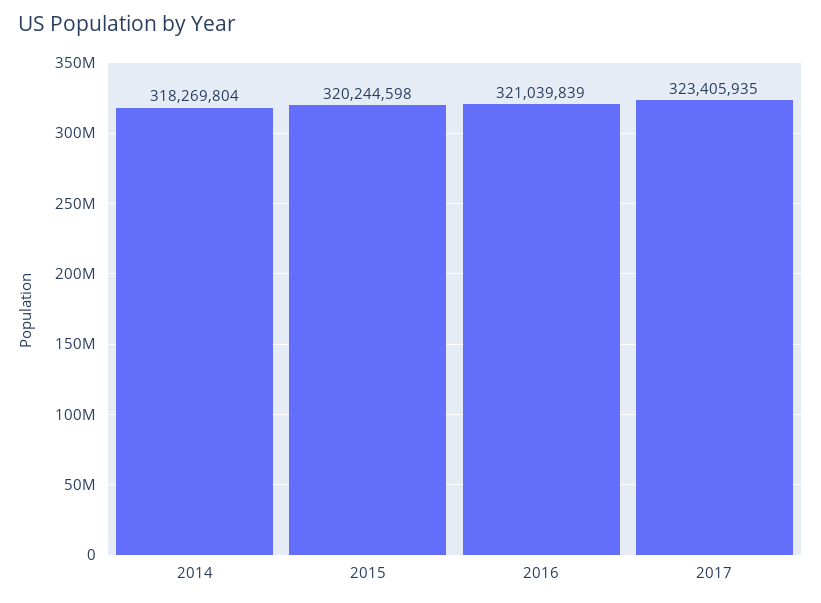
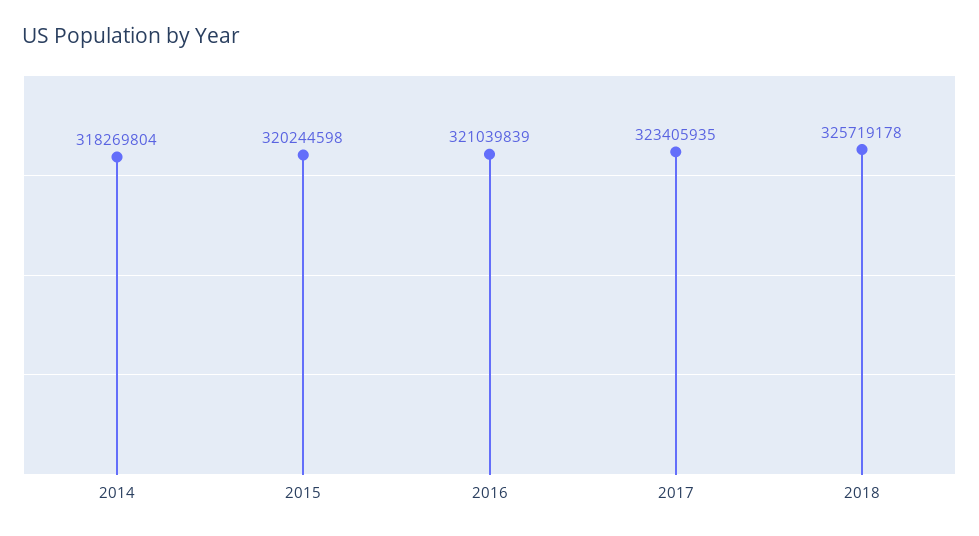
2018: none -> 325719178

